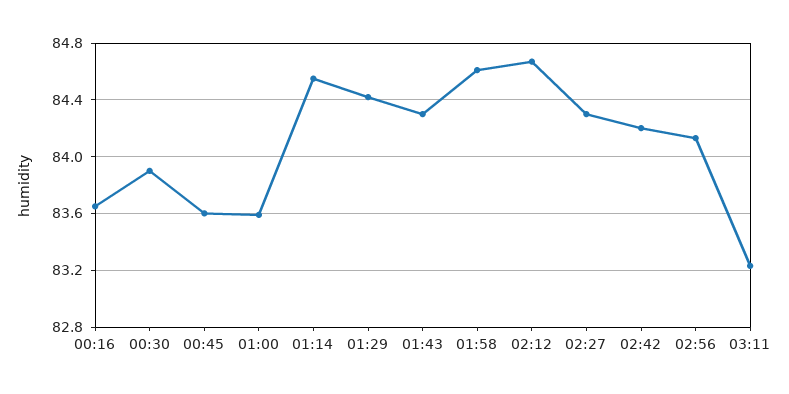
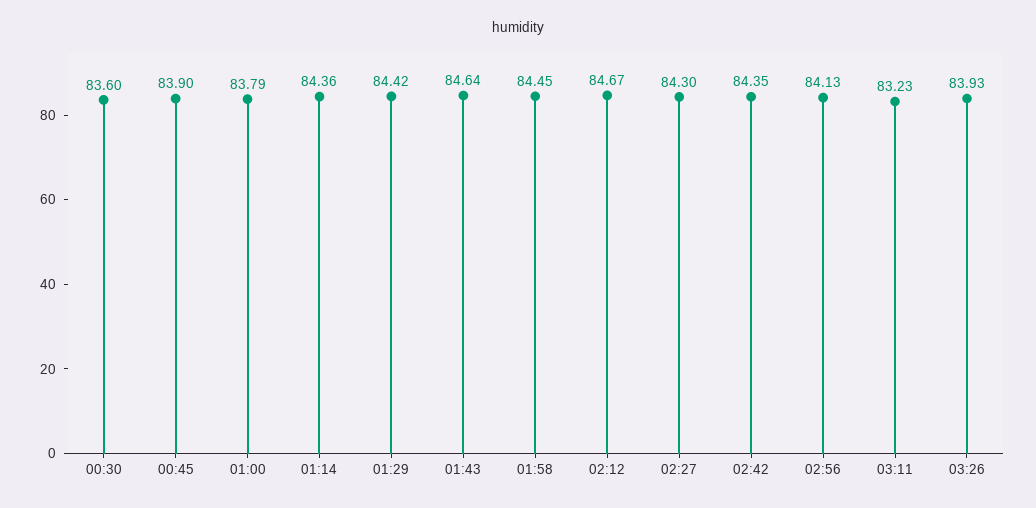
00:16: 83.65 -> none
00:30: 83.9 -> 83.6
00:45: 83.6 -> 83.9
01:00: 83.6 -> 83.79
01:14: 84.55 -> 84.36
01:43: 84.3 -> 84.64
01:58: 84.6 -> 84.45
02:42: 84.2 -> 84.35
03:26: none -> 83.93

